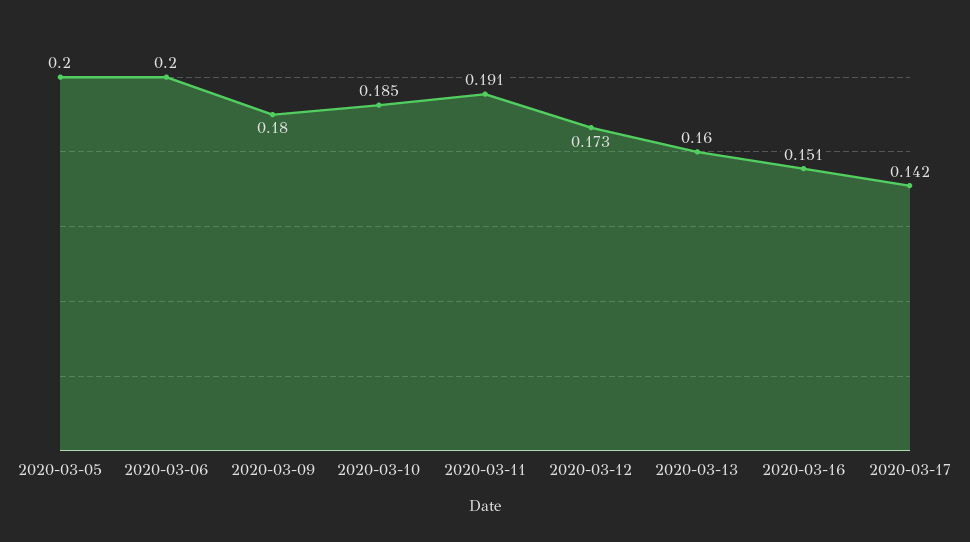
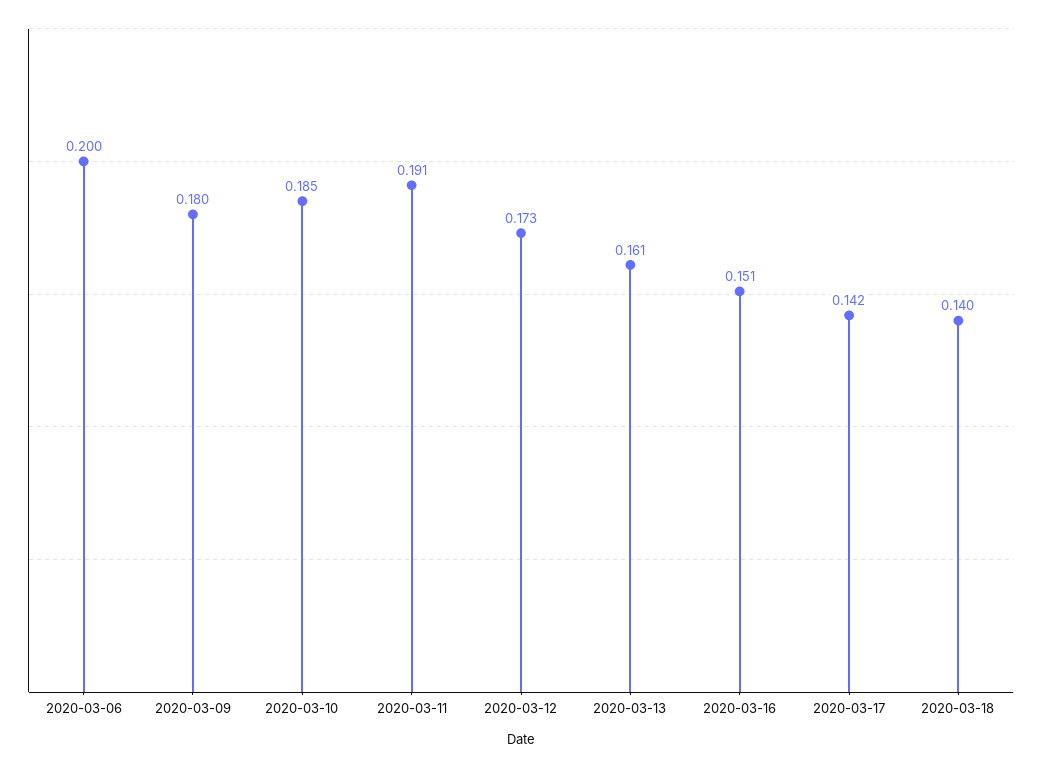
2020-03-05: 0.2 -> none
2020-03-13: 0.16 -> 0.161
2020-03-18: none -> 0.14

